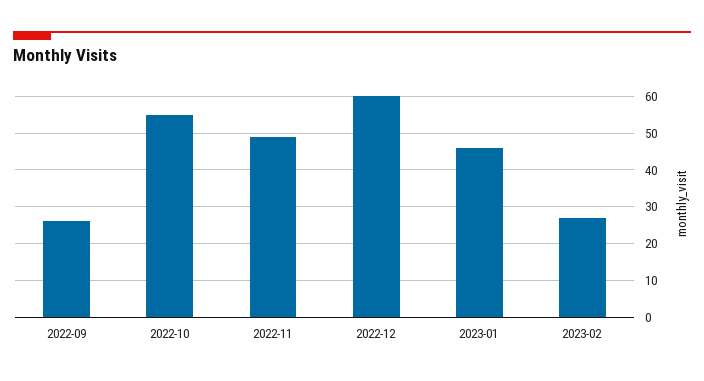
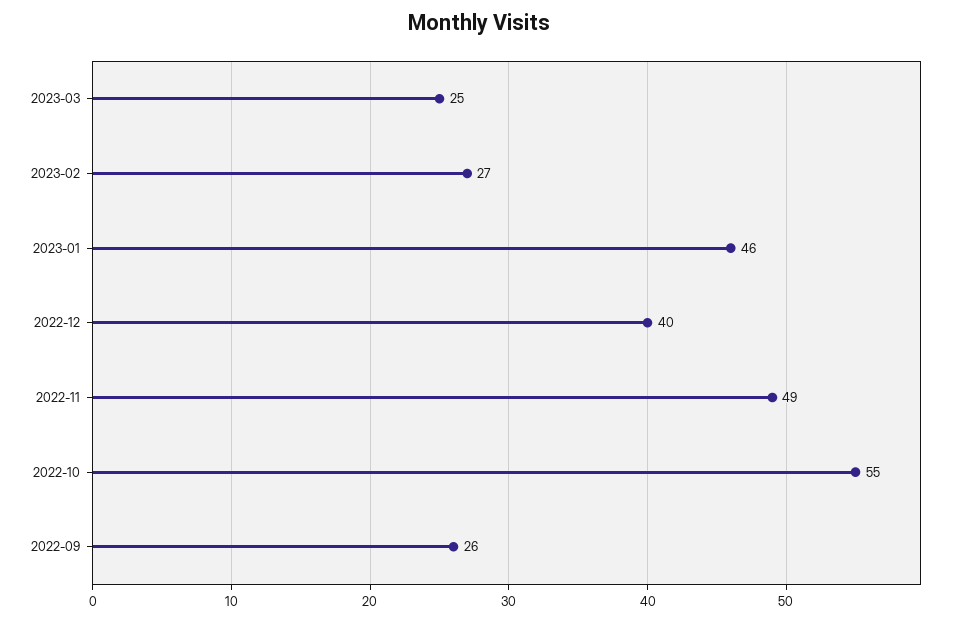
2022-12: 60 -> 40
2023-03: none -> 25

